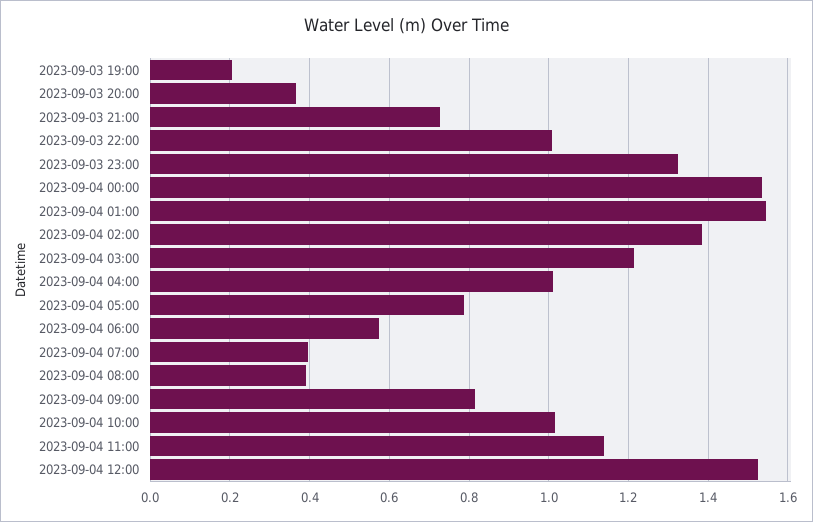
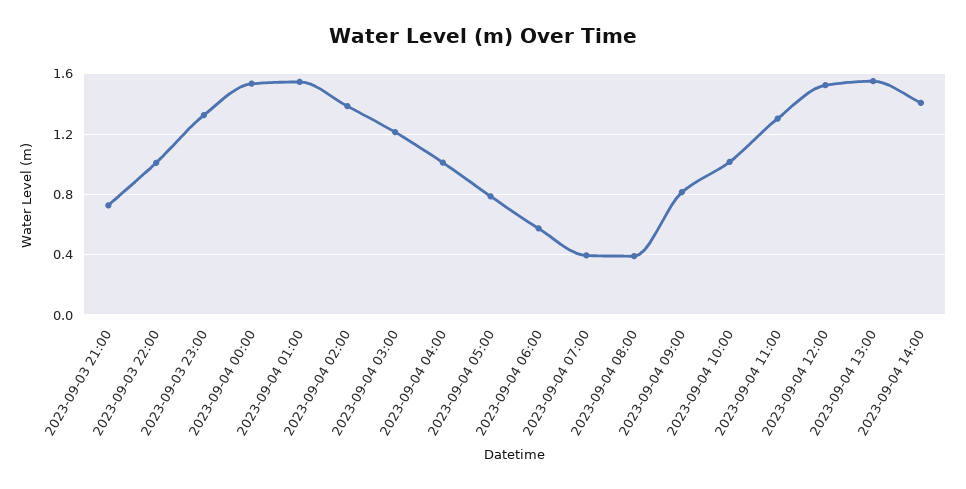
2023-09-03 19:00: 0.2 -> none
2023-09-03 20:00: 0.36 -> none
2023-09-04 11:00: 1.14 -> 1.3
2023-09-04 13:00: none -> 1.55
2023-09-04 14:00: none -> 1.4

